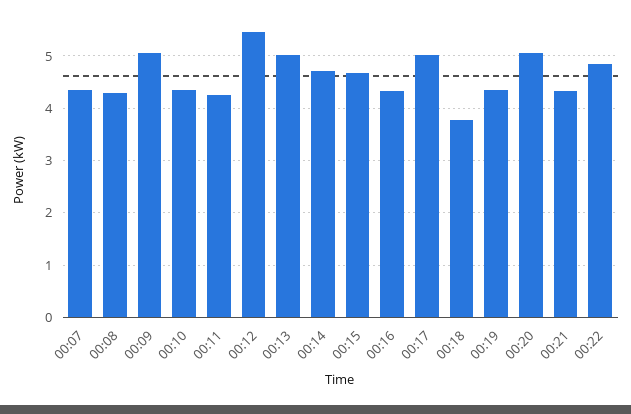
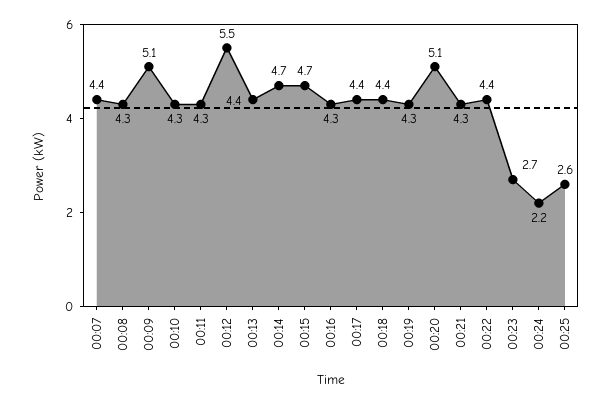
00:13: 5 -> 4.4
00:17: 5 -> 4.4
00:18: 3.8 -> 4.4
00:22: 4.8 -> 4.4
00:23: none -> 2.7
00:24: none -> 2.2
00:25: none -> 2.6

